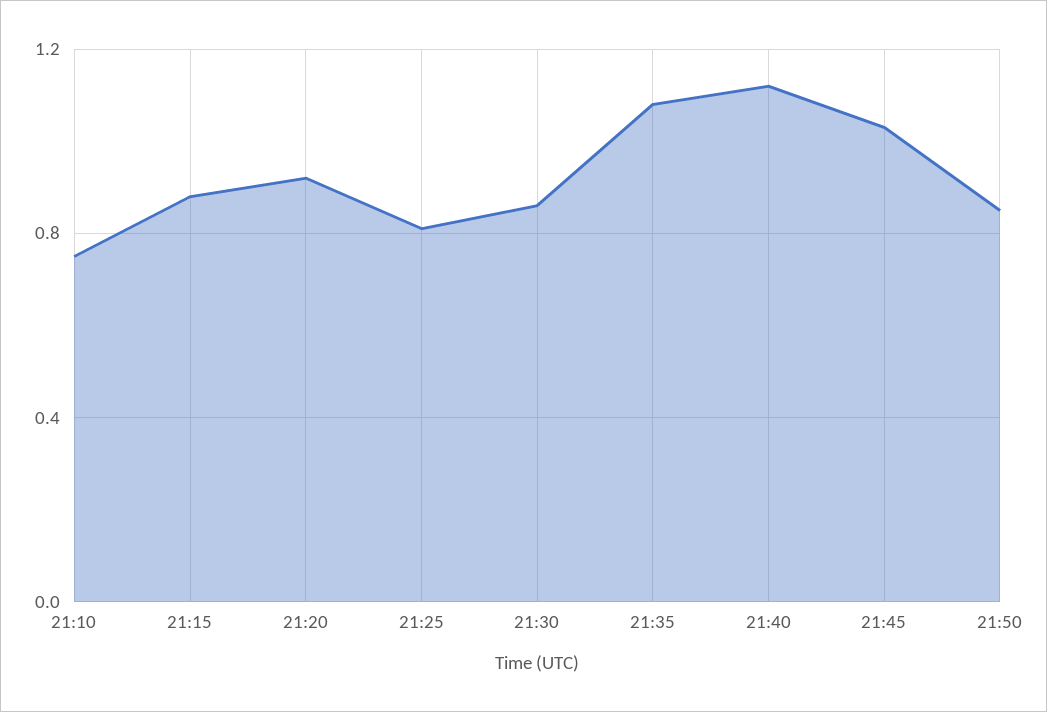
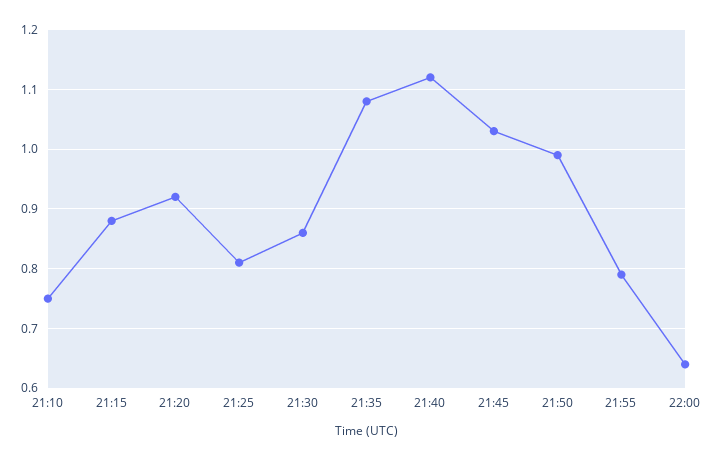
21:50: 0.85 -> 1
21:55: none -> 0.8
22:00: none -> 0.65

